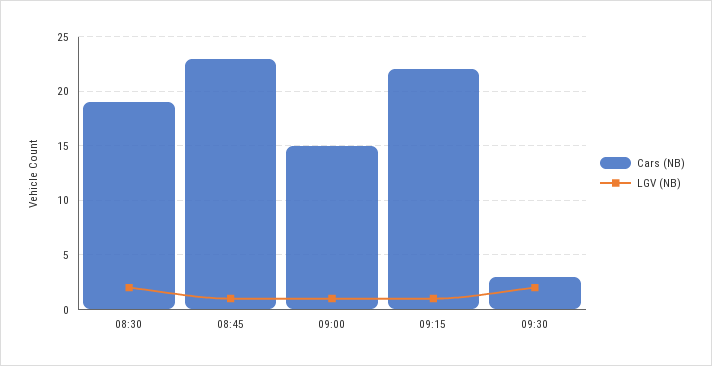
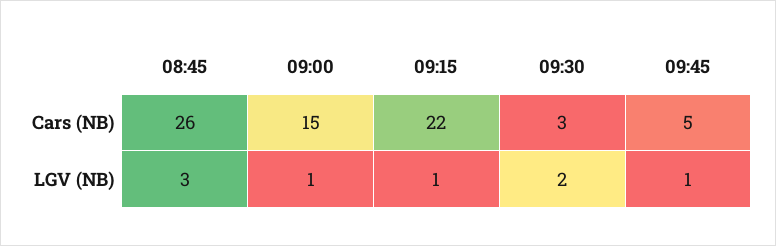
Cars (NB), 08:30: 19 -> none
LGV (NB), 08:30: 2 -> none
Cars (NB), 08:45: 23 -> 26
LGV (NB), 08:45: 1 -> 3
Cars (NB), 09:45: none -> 5
LGV (NB), 09:45: none -> 1

